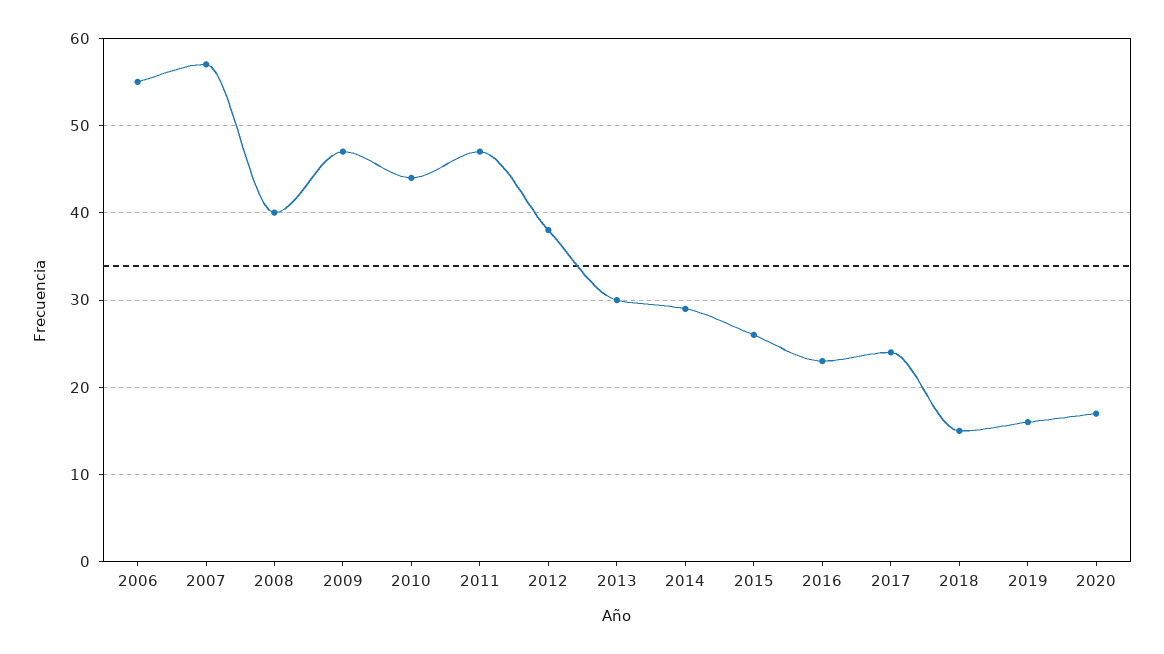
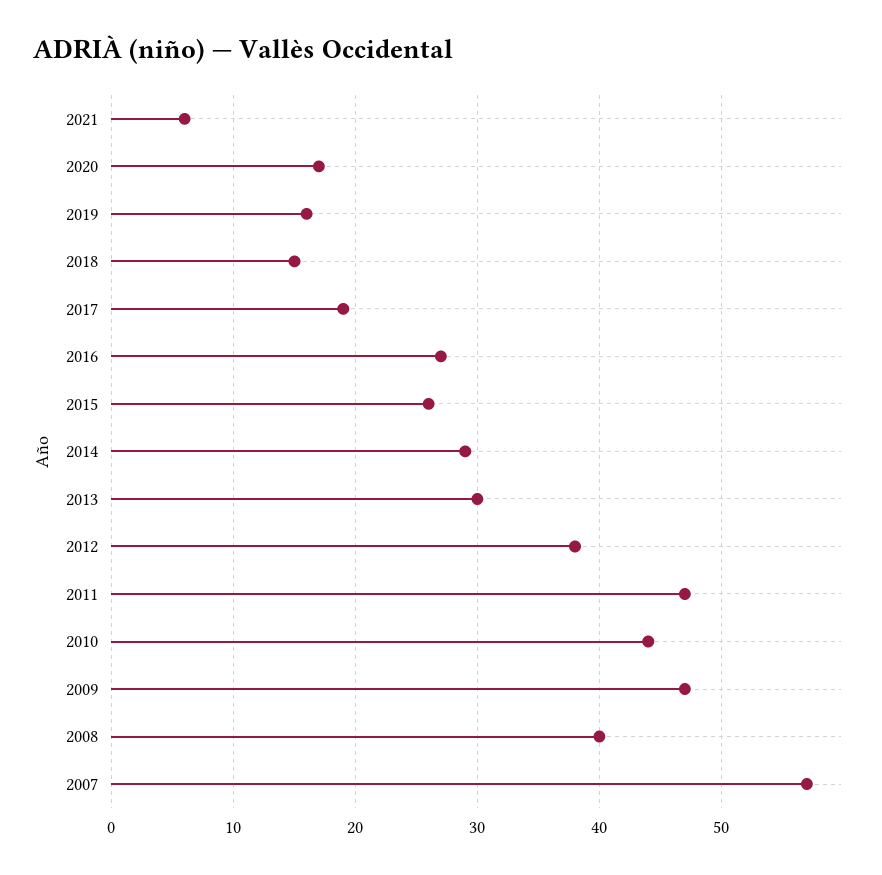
2006: 55 -> none
2016: 23 -> 27
2017: 24 -> 19
2021: none -> 6

